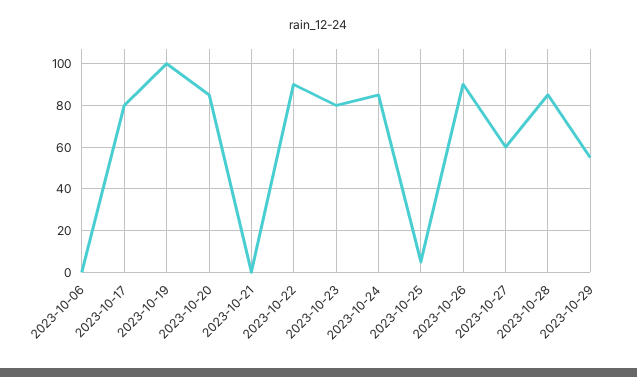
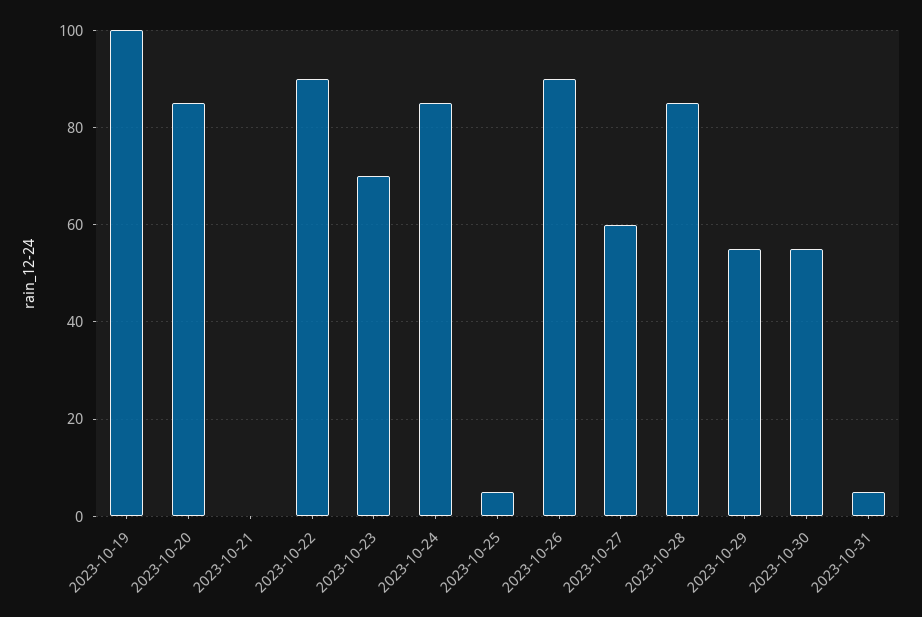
2023-10-06: 0 -> none
2023-10-17: 80 -> none
2023-10-23: 80 -> 70
2023-10-30: none -> 55
2023-10-31: none -> 5

